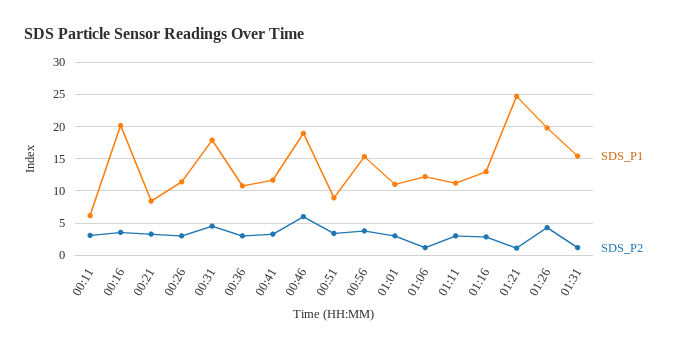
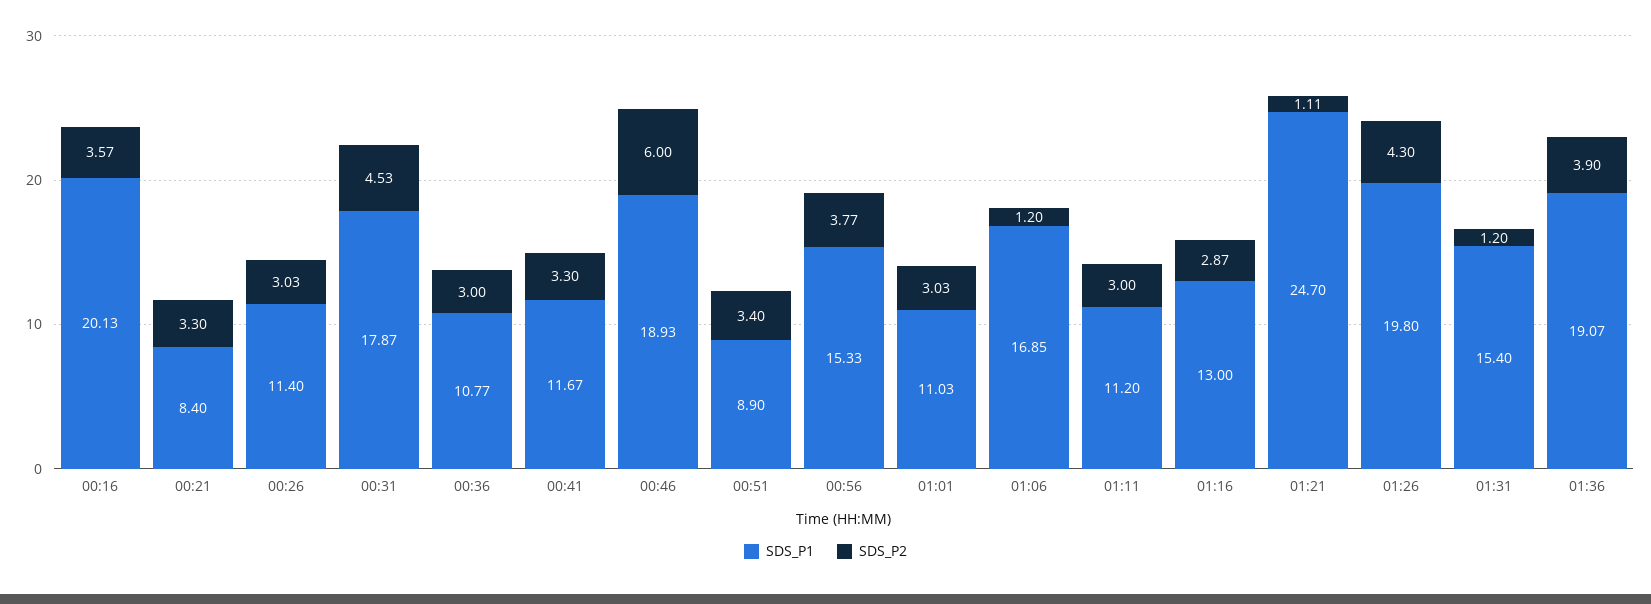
SDS_P1, 00:11: 6 -> none
SDS_P2, 00:11: 3 -> none
SDS_P1, 01:06: 12 -> 16.85
SDS_P1, 01:36: none -> 19.07
SDS_P2, 01:36: none -> 3.9

